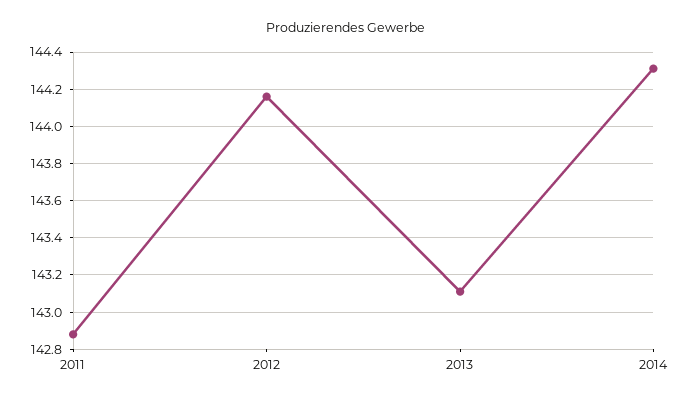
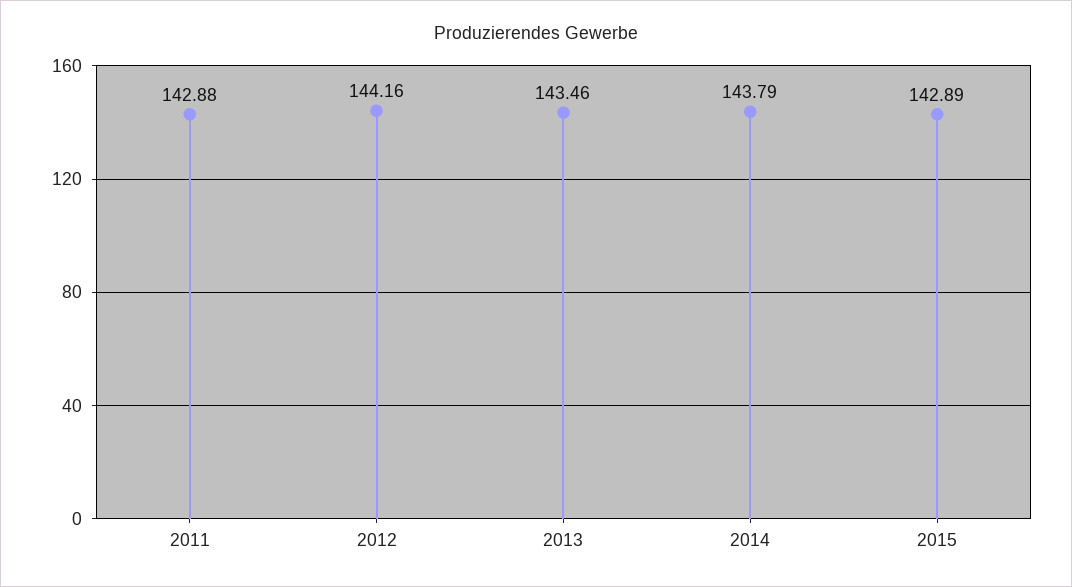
2013: 143.1 -> 143.46
2014: 144.3 -> 143.79
2015: none -> 142.89

